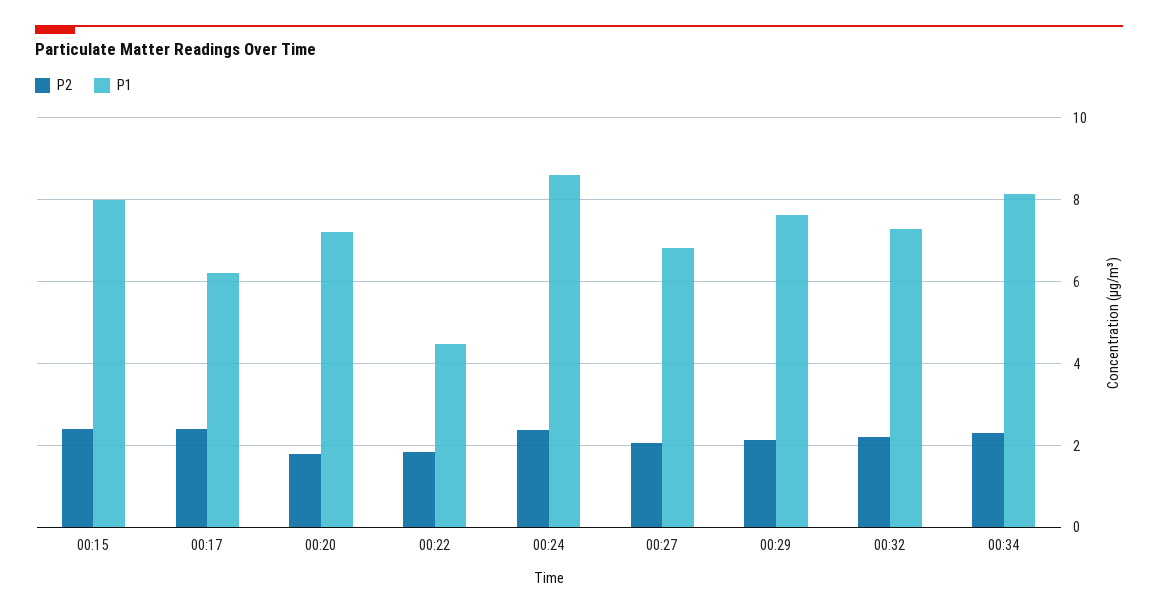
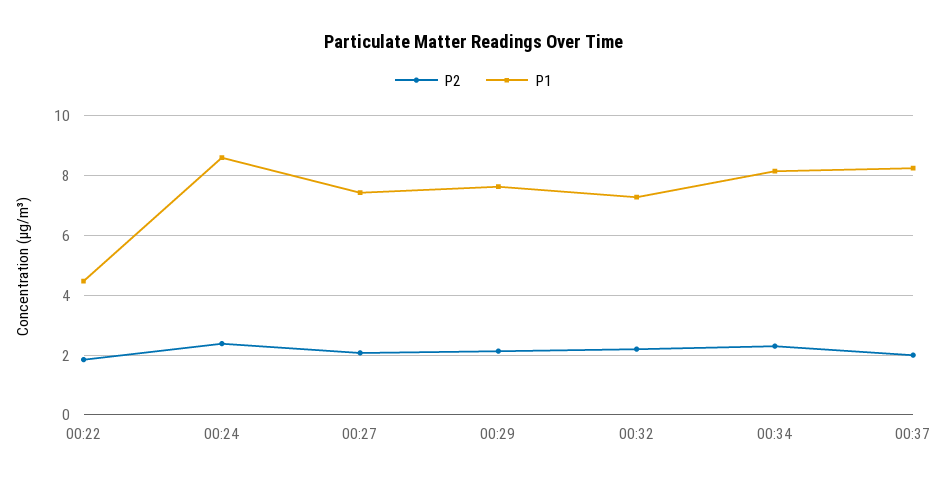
P2, 00:15: 2.4 -> none
P1, 00:15: 8 -> none
P2, 00:17: 2.4 -> none
P1, 00:17: 6.2 -> none
P2, 00:20: 1.8 -> none
P1, 00:20: 7.2 -> none
P1, 00:27: 6.8 -> 7.5
P2, 00:37: none -> 2
P1, 00:37: none -> 8.25

